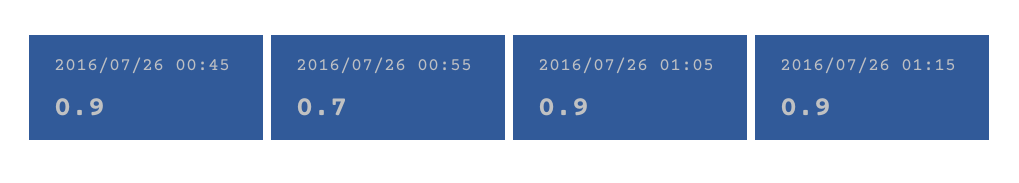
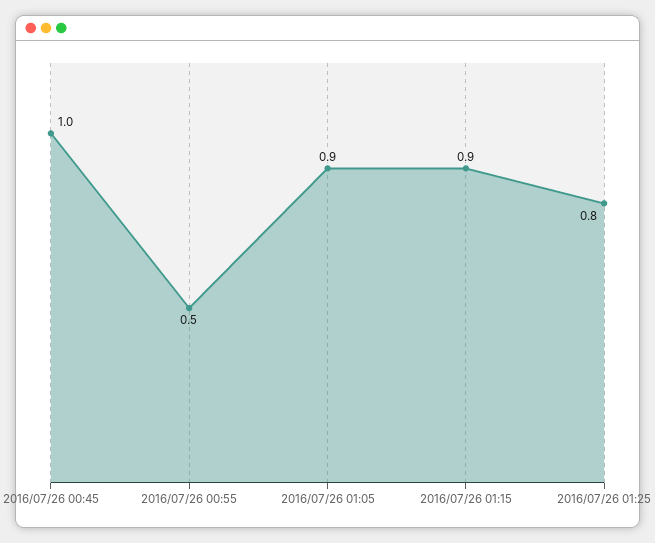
2016/07/26 00:45: 0.9 -> 1
2016/07/26 00:55: 0.7 -> 0.5
2016/07/26 01:25: none -> 0.8

